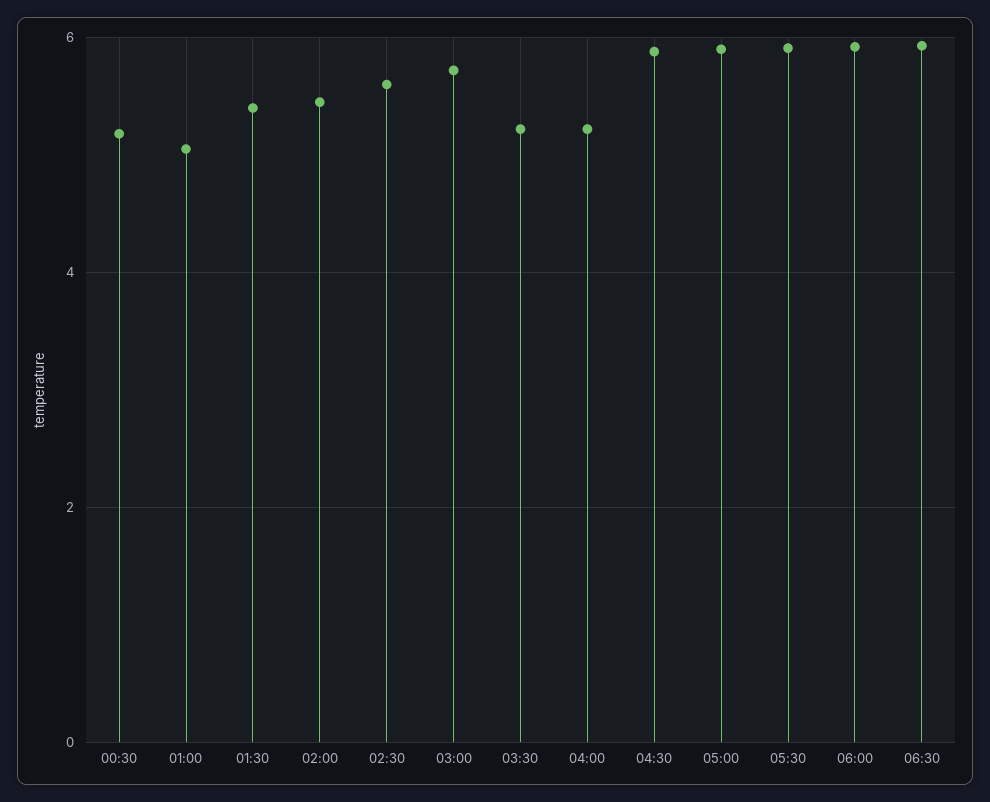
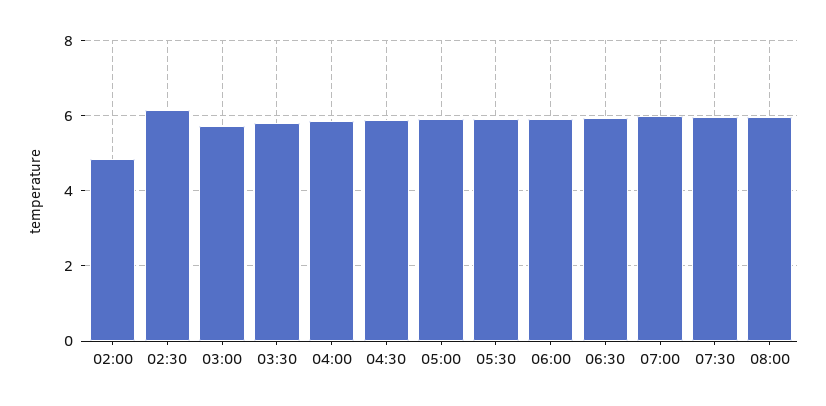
00:30: 5.2 -> none
01:00: 5 -> none
01:30: 5.4 -> none
02:00: 5.4 -> 4.8
02:30: 5.6 -> 6.2
03:30: 5.2 -> 5.8
04:00: 5.2 -> 5.8
07:00: none -> 6
07:30: none -> 6
08:00: none -> 6

